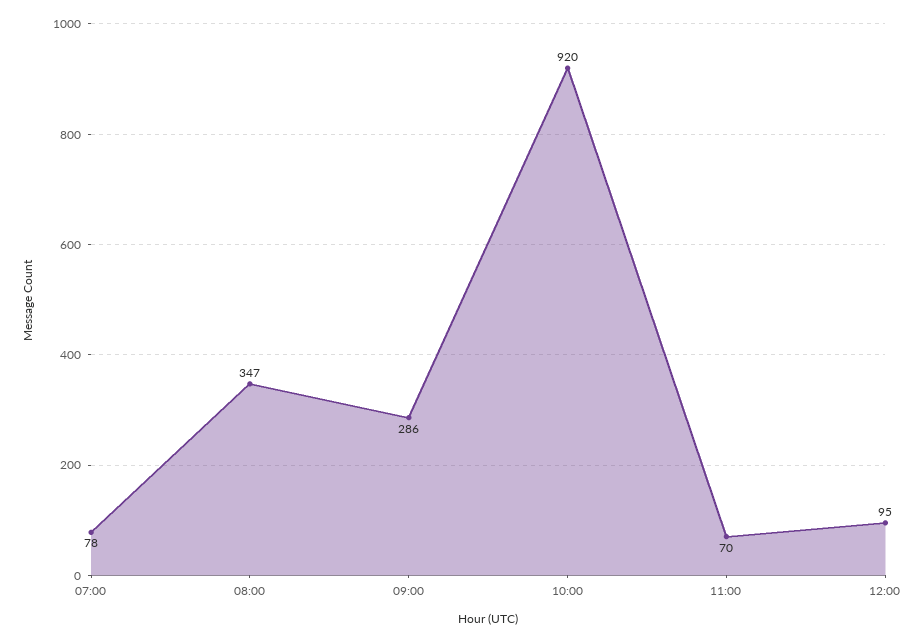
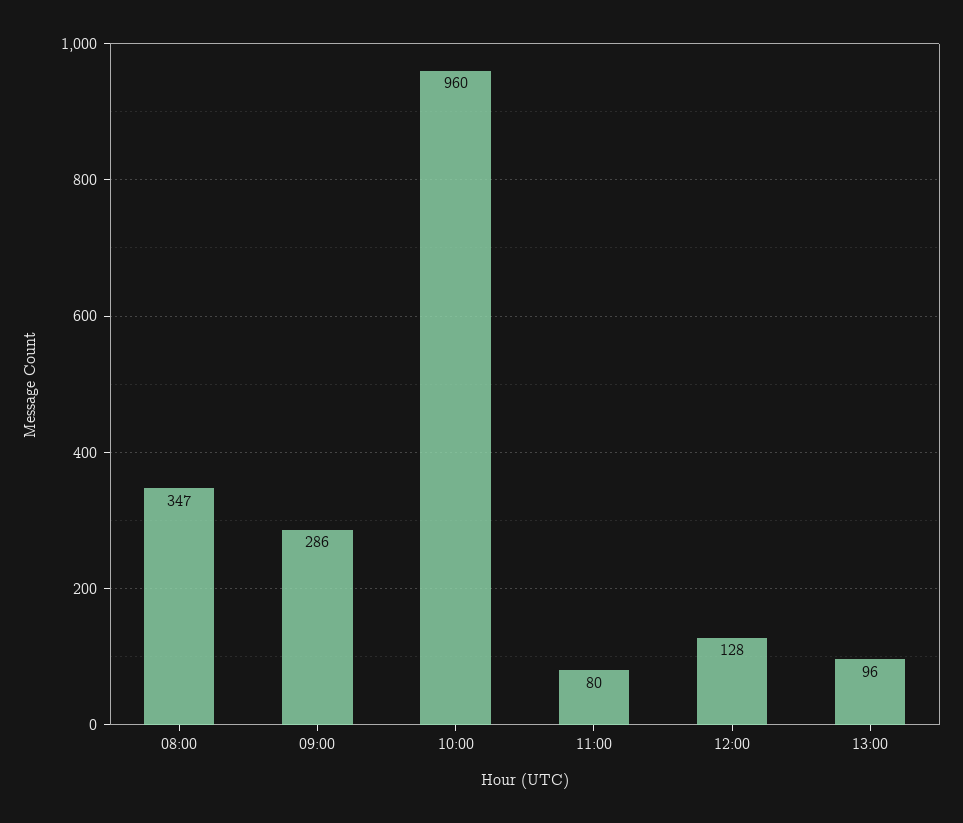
07:00: 78 -> none
10:00: 920 -> 960
11:00: 70 -> 80
12:00: 95 -> 128
13:00: none -> 96

